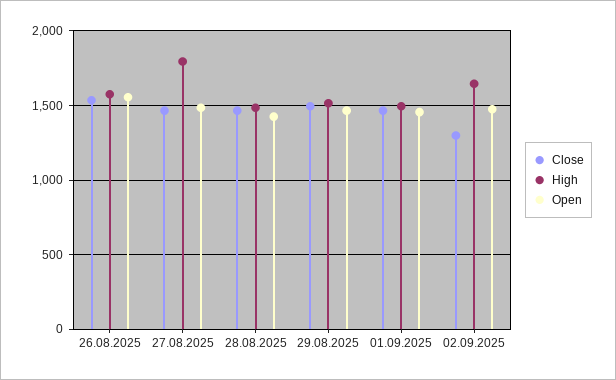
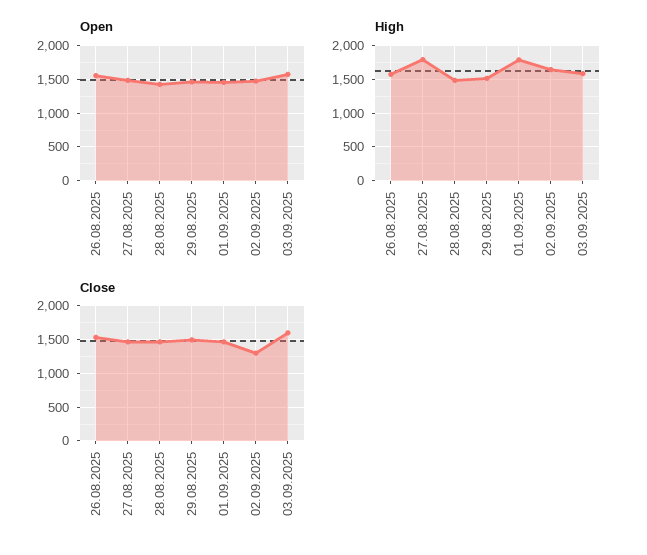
High, 01.09.2025: 1500 -> 1800
Open, 03.09.2025: none -> 1600
High, 03.09.2025: none -> 1600
Close, 03.09.2025: none -> 1600

